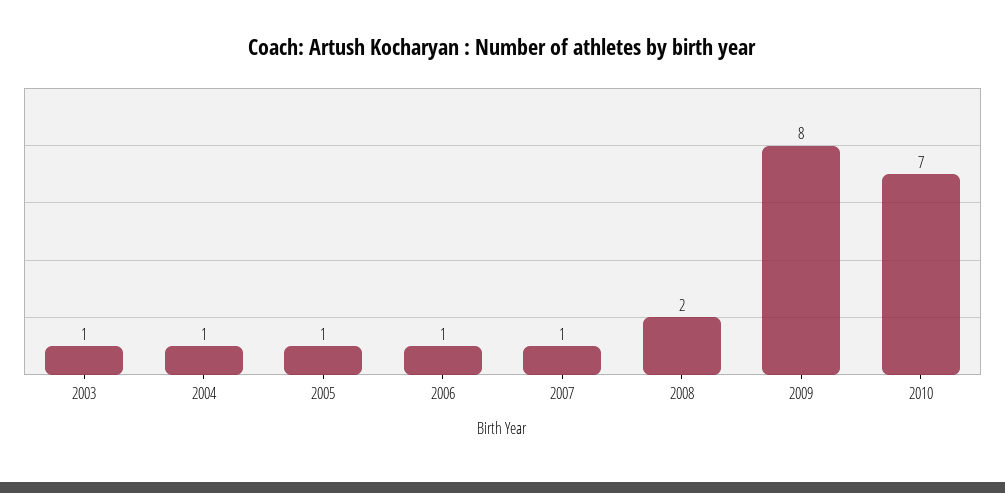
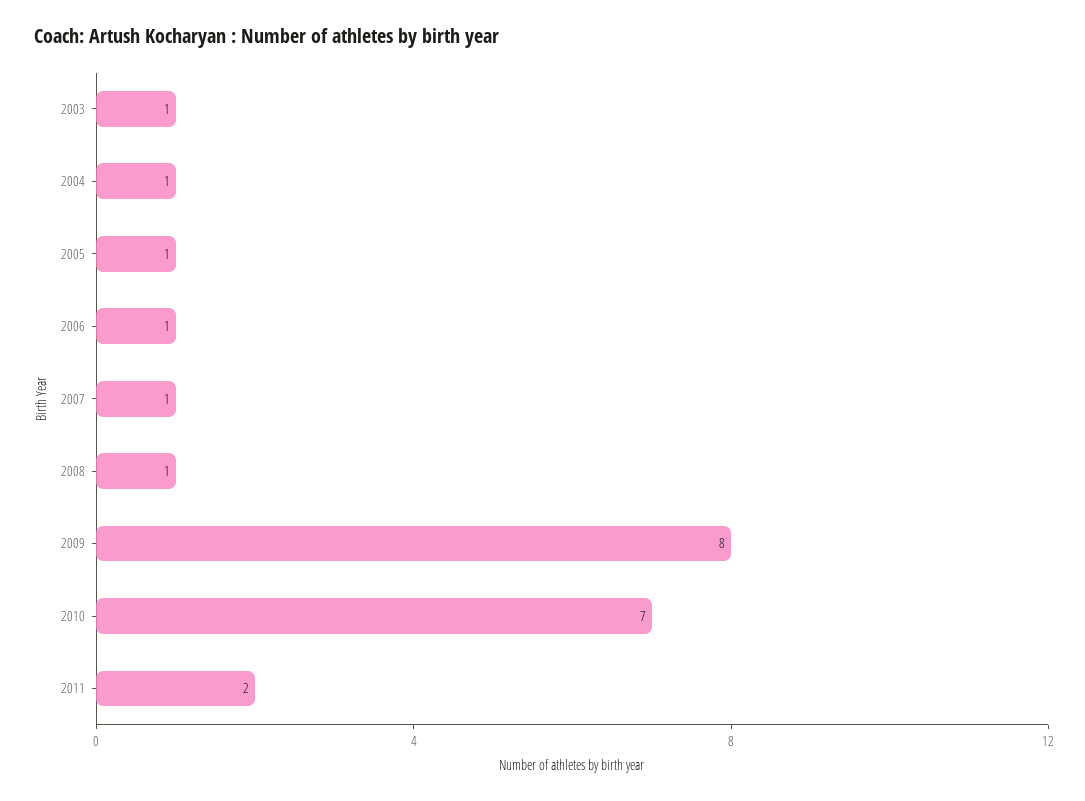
2008: 2 -> 1
2011: none -> 2

